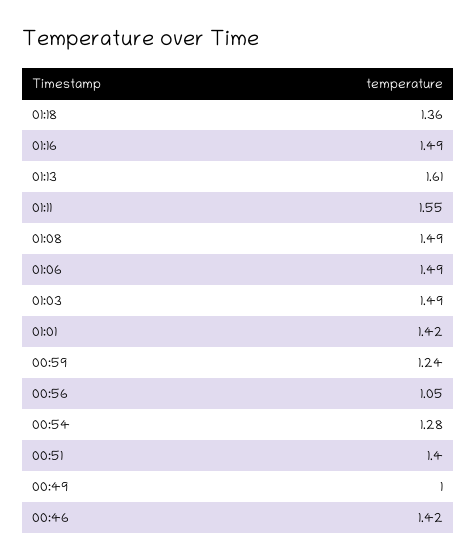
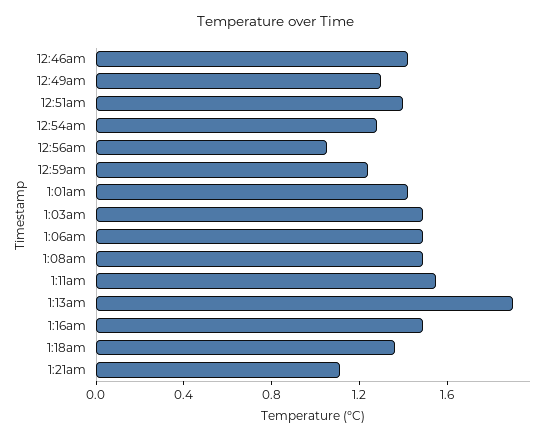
01:13: 1.61 -> 1.9
00:49: 1 -> 1.3
1:21am: none -> 1.1

